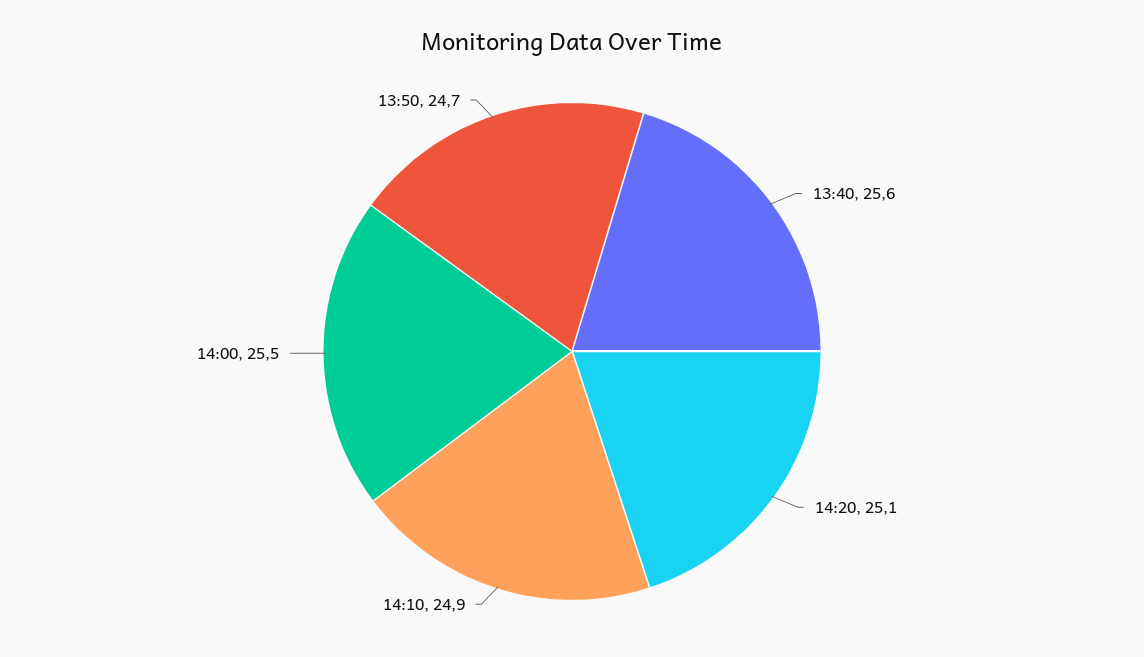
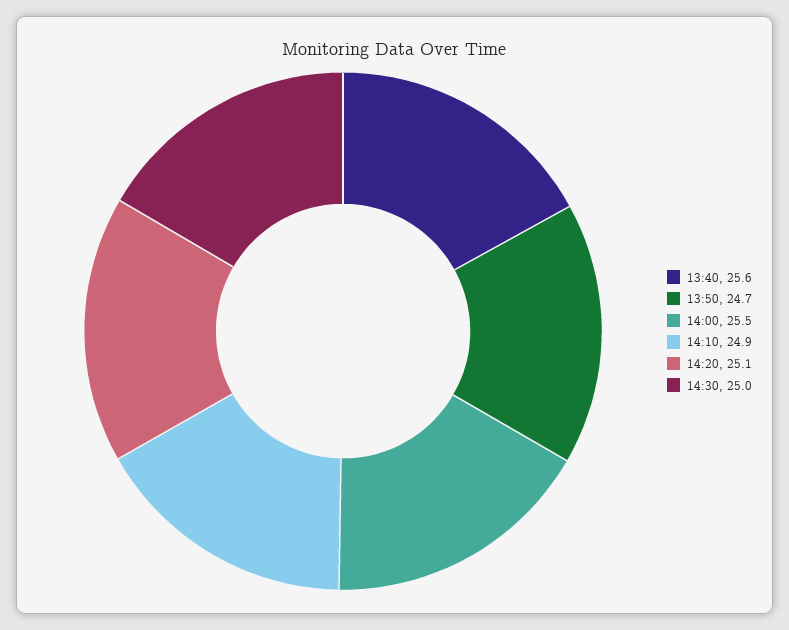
14:30: none -> 25

